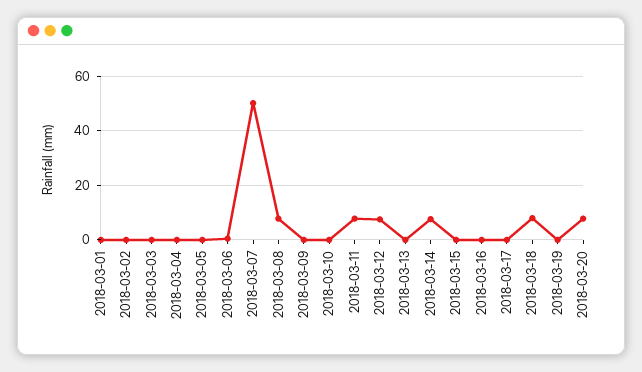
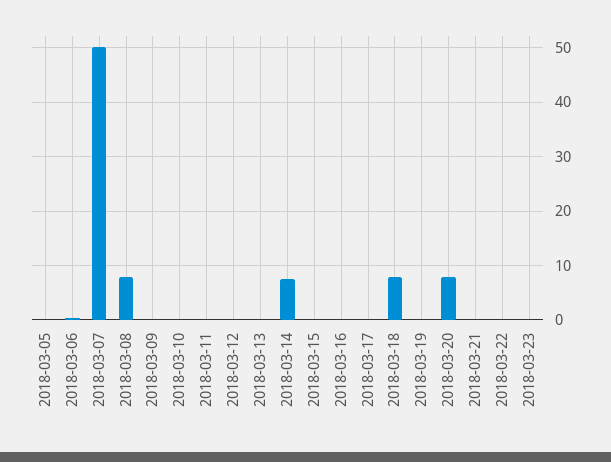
2018-03-01: 0 -> none
2018-03-02: 0 -> none
2018-03-03: 0 -> none
2018-03-04: 0 -> none
2018-03-11: 7.5 -> 0
2018-03-12: 7.5 -> 0
2018-03-21: none -> 0
2018-03-22: none -> 0
2018-03-23: none -> 0

